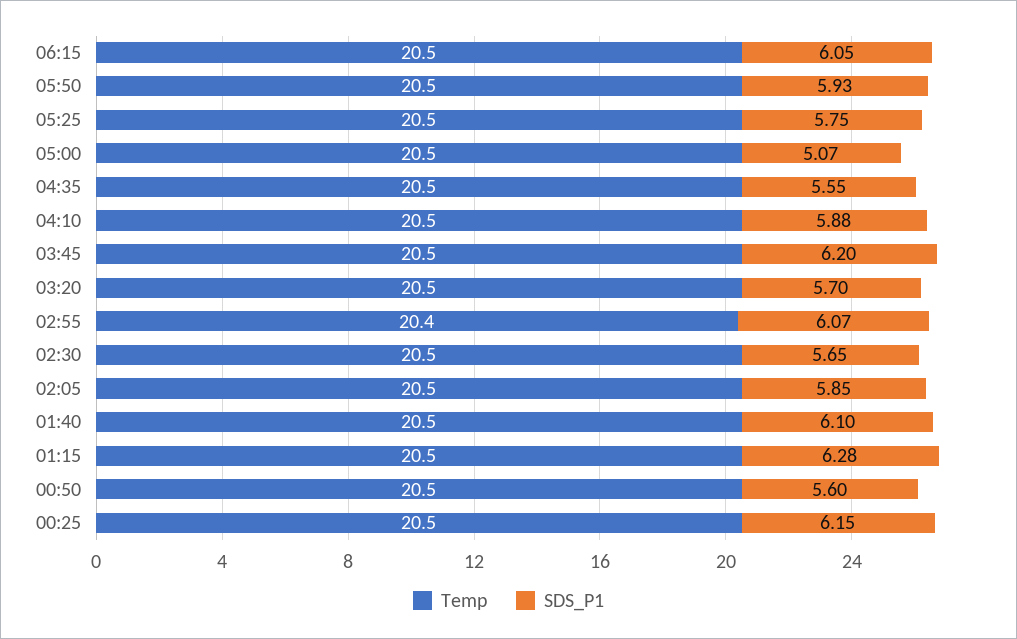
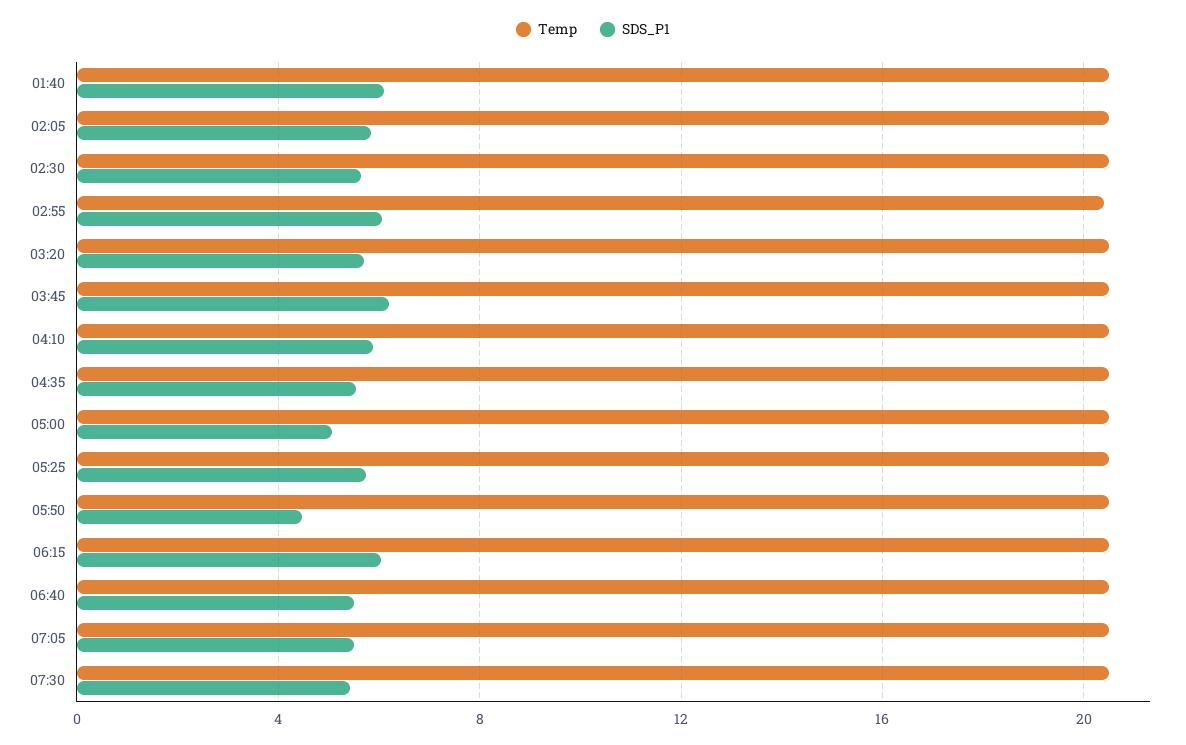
SDS_P1, 05:50: 5.93 -> 4.5
Temp, 01:15: 20.5 -> none
SDS_P1, 01:15: 6.28 -> none
Temp, 00:50: 20.5 -> none
SDS_P1, 00:50: 5.6 -> none
Temp, 00:25: 20.5 -> none
SDS_P1, 00:25: 6.15 -> none
Temp, 06:40: none -> 20.5
SDS_P1, 06:40: none -> 5.5
Temp, 07:05: none -> 20.5
SDS_P1, 07:05: none -> 5.5
Temp, 07:30: none -> 20.5
SDS_P1, 07:30: none -> 5.5

